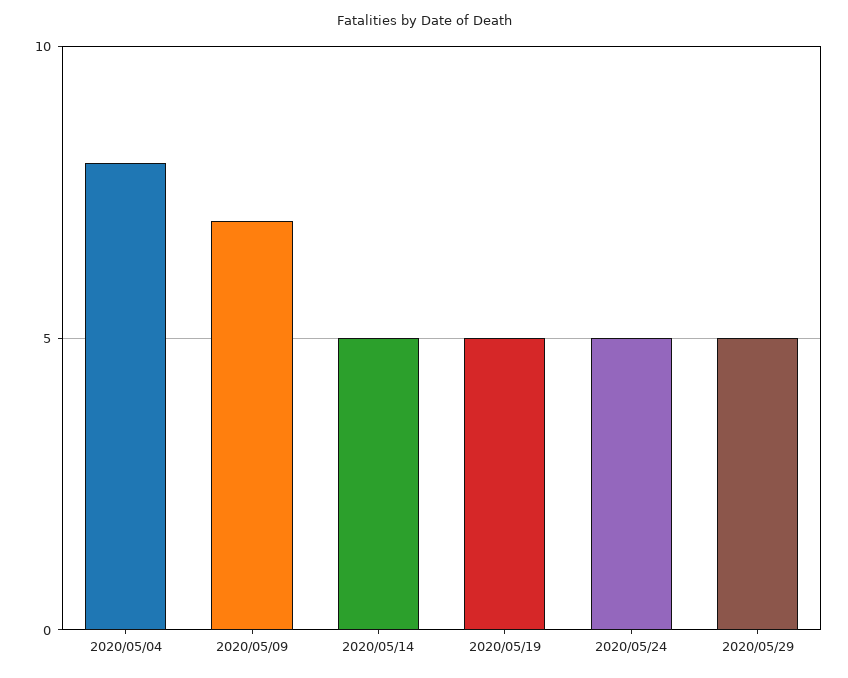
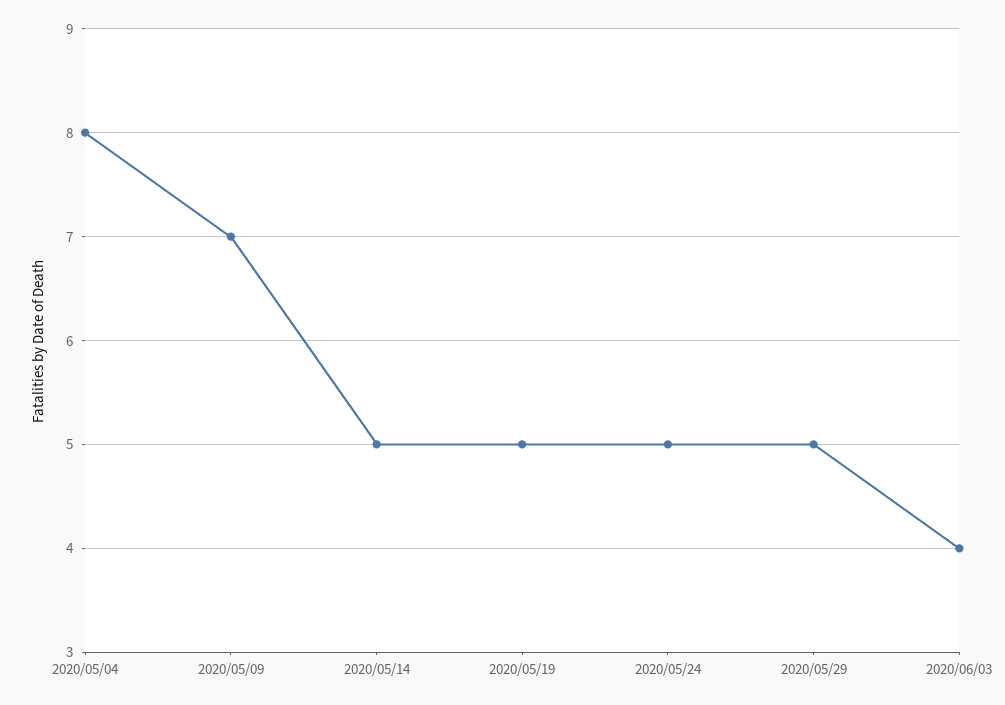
2020/06/03: none -> 4

